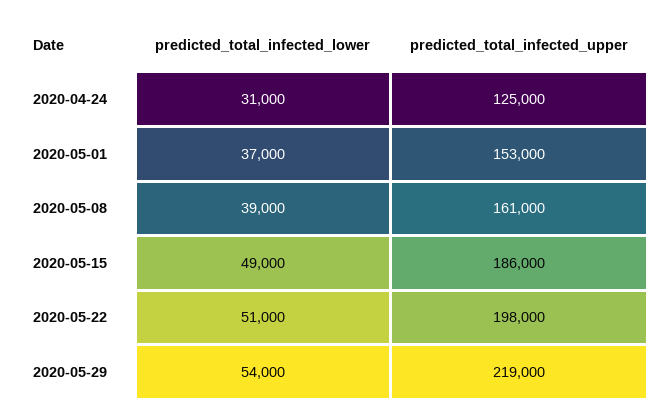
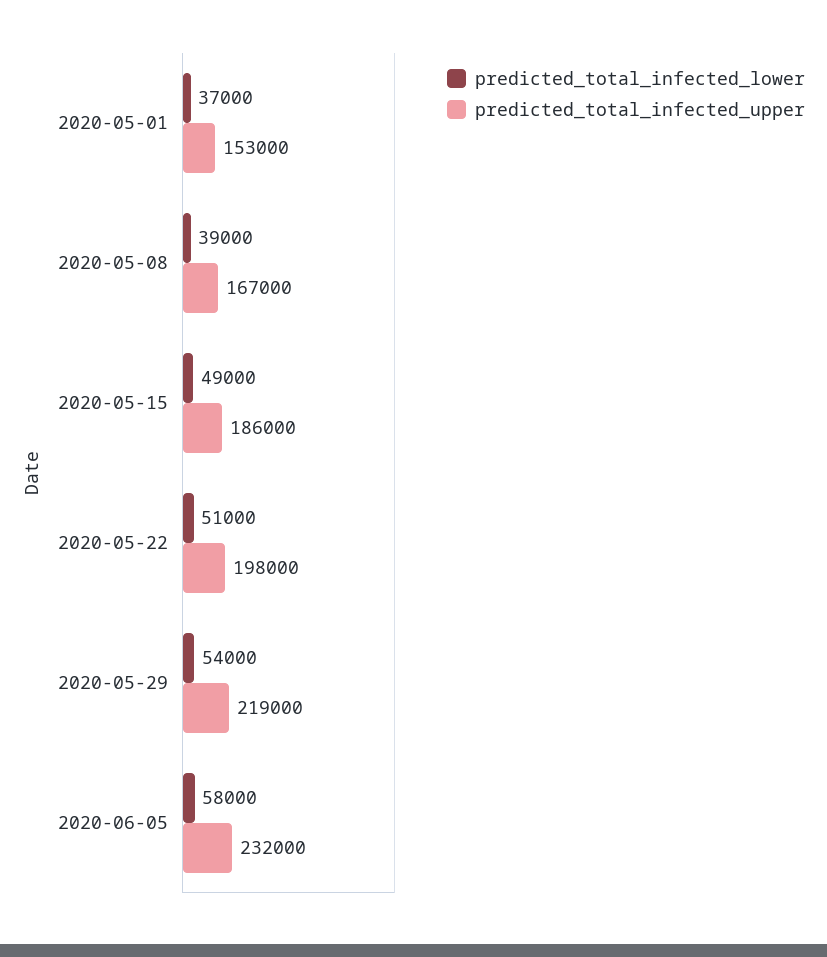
predicted_total_infected_lower, 2020-04-24: 31000 -> none
predicted_total_infected_upper, 2020-04-24: 125000 -> none
predicted_total_infected_upper, 2020-05-08: 161000 -> 167000
predicted_total_infected_lower, 2020-06-05: none -> 58000
predicted_total_infected_upper, 2020-06-05: none -> 232000

